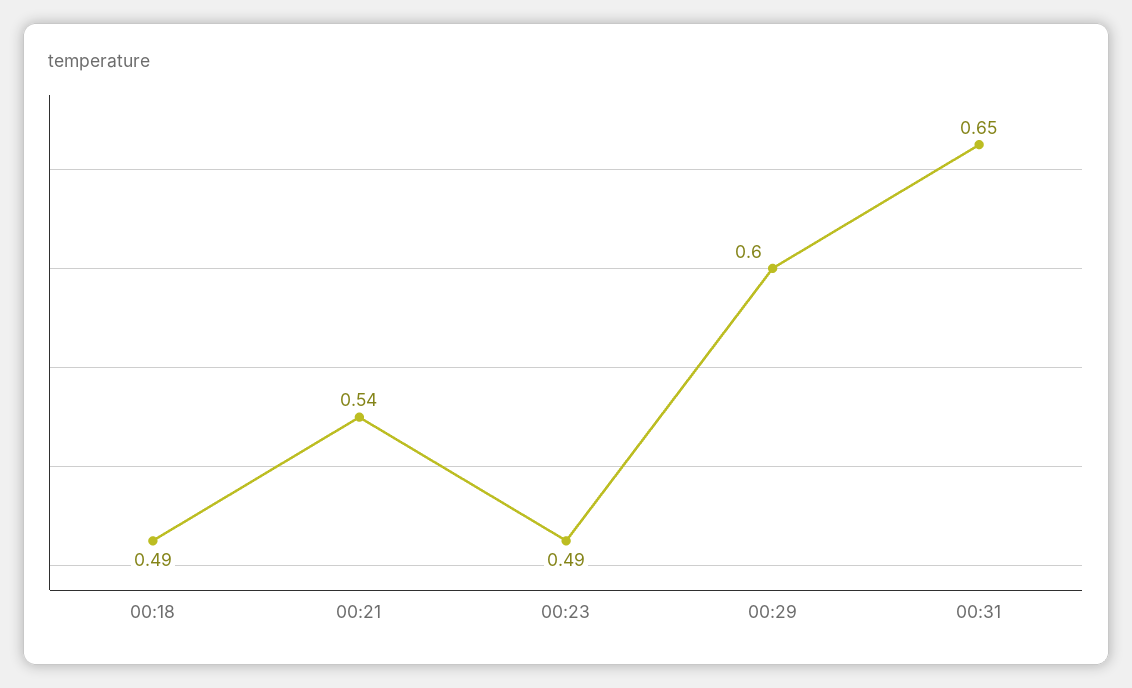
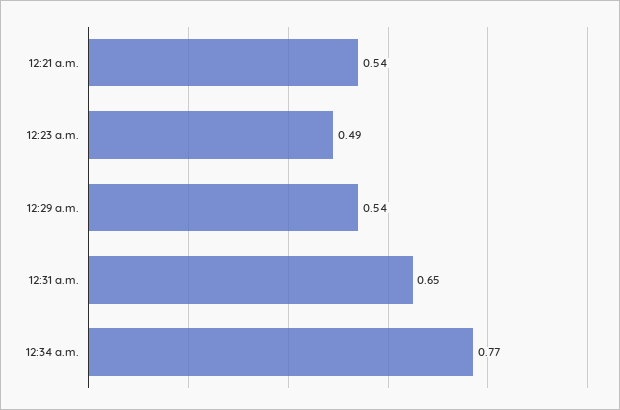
00:18: 0.49 -> none
00:29: 0.6 -> 0.54
12:34 a.m.: none -> 0.77

